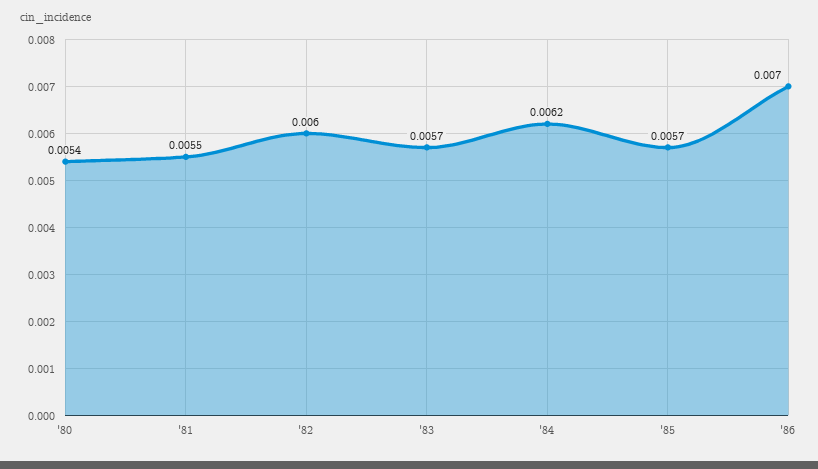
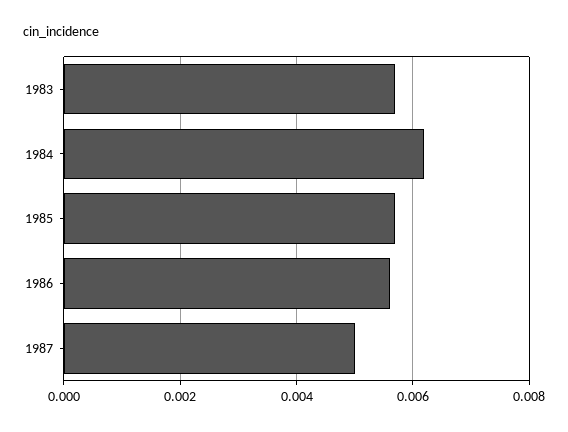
'80: 0.0054 -> none
'81: 0.0055 -> none
'82: 0.006 -> none
'86: 0.007 -> 0.0055
1987: none -> 0.005

